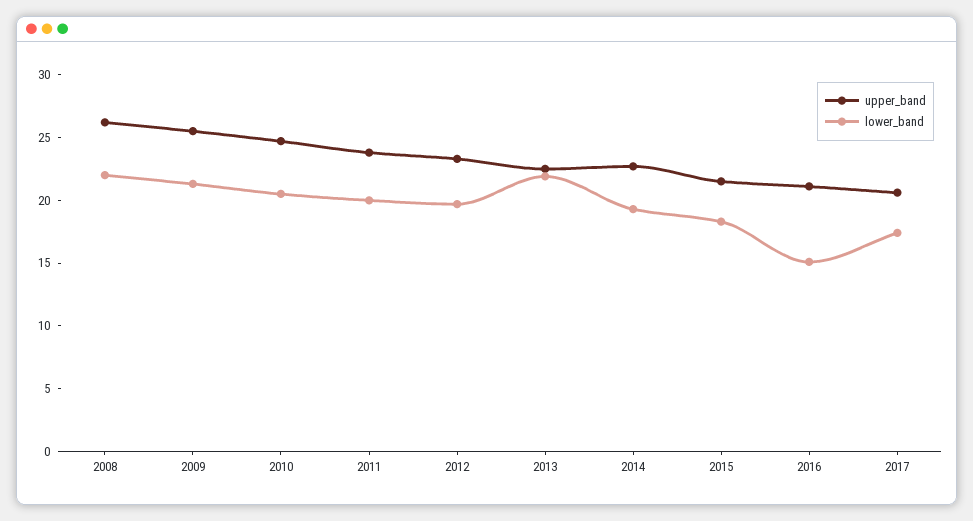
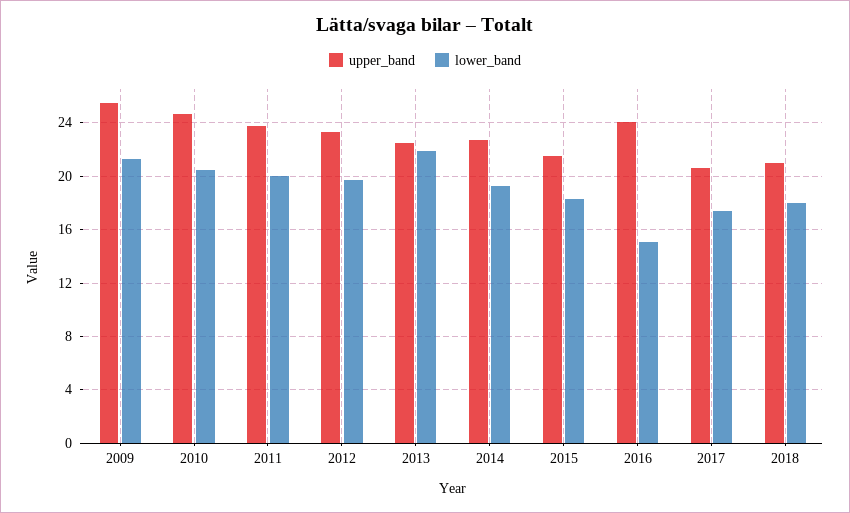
upper_band, 2008: 26 -> none
lower_band, 2008: 22 -> none
upper_band, 2016: 21 -> 24
upper_band, 2018: none -> 21
lower_band, 2018: none -> 18

